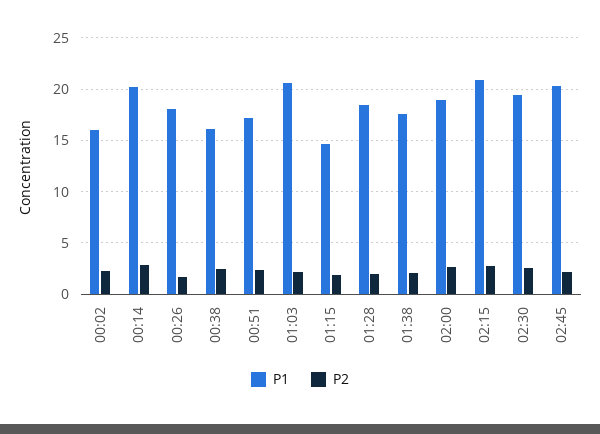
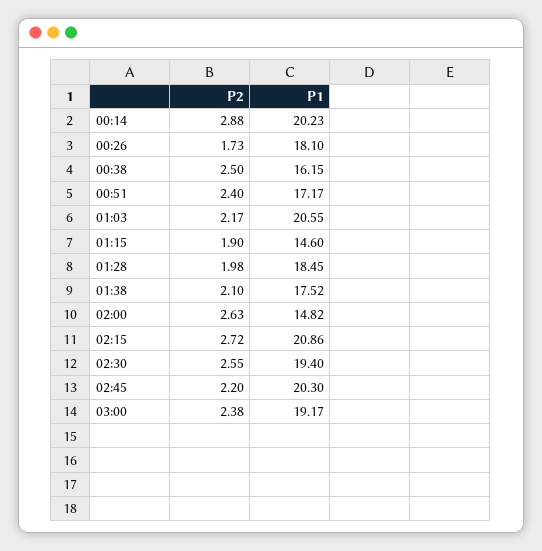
P1, 00:02: 16 -> none
P2, 00:02: 2 -> none
P1, 02:00: 19 -> 14.82
P2, 03:00: none -> 2.38
P1, 03:00: none -> 19.17

